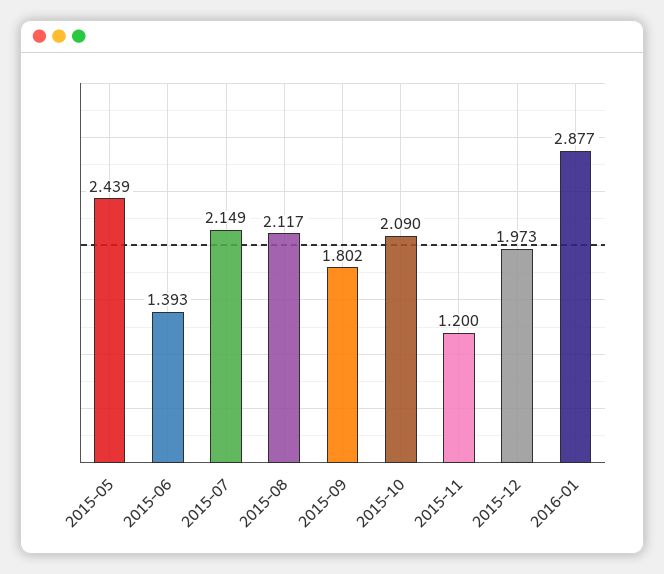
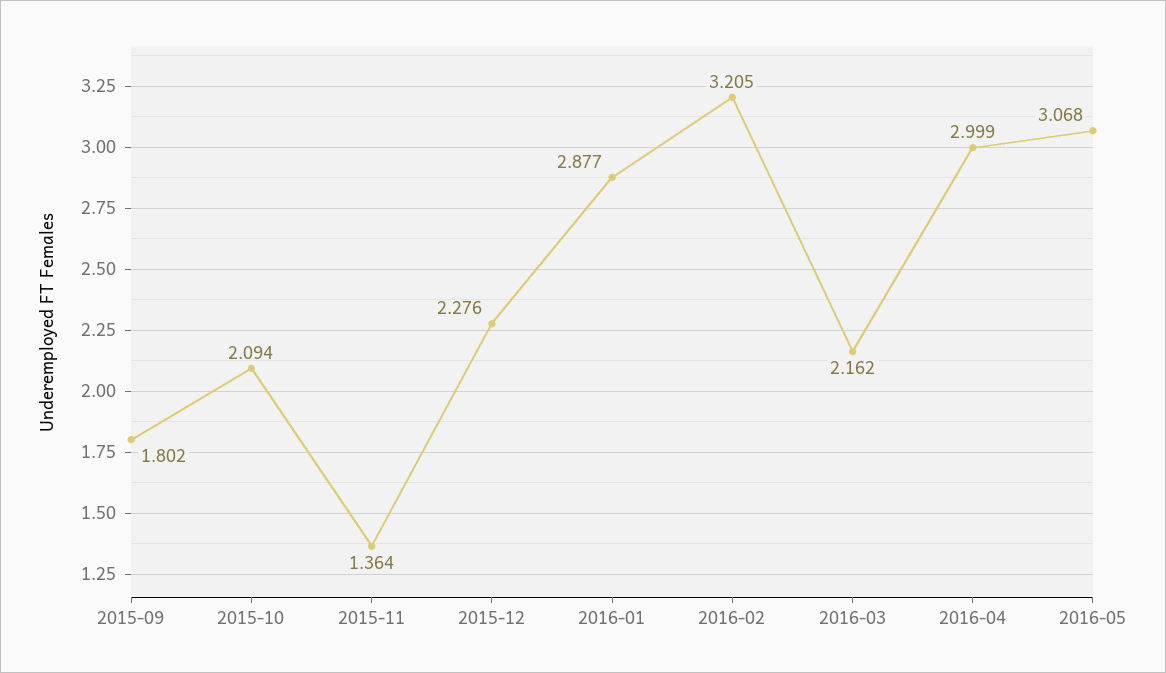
2015-05: 2.439 -> none
2015-06: 1.393 -> none
2015-07: 2.149 -> none
2015-08: 2.117 -> none
2015-10: 2.09 -> 2.094
2015-11: 1.2 -> 1.364
2015-12: 1.973 -> 2.276
2016-02: none -> 3.205
2016-03: none -> 2.162
2016-04: none -> 2.999
2016-05: none -> 3.068

